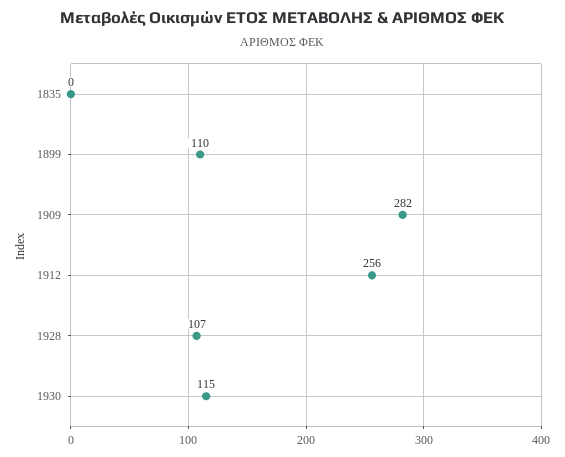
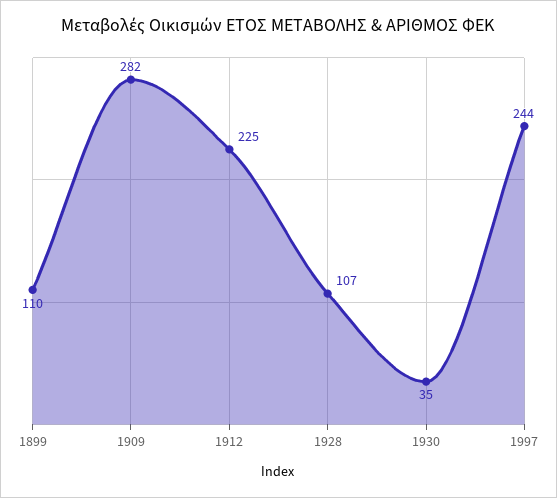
1835: 0 -> none
1912: 256 -> 225
1930: 115 -> 35
1997: none -> 244

